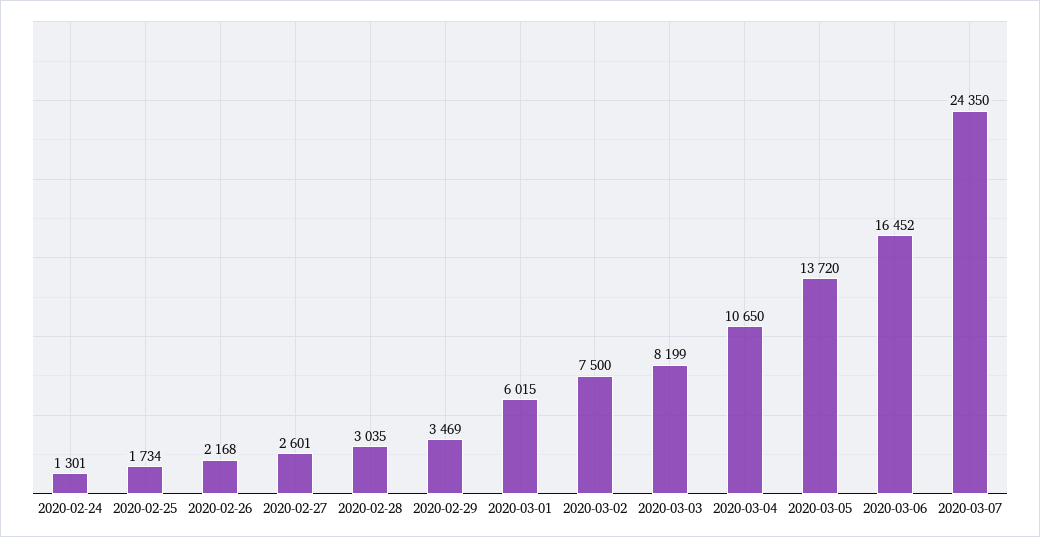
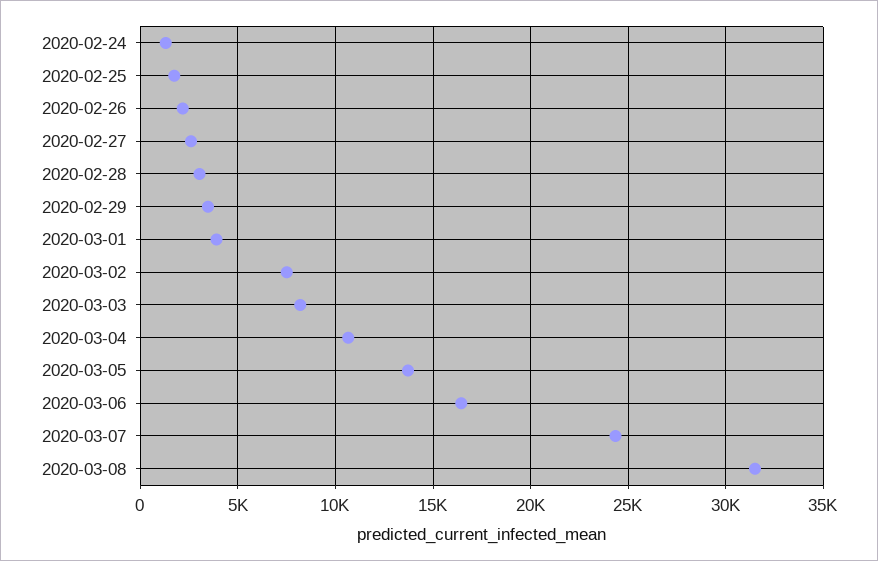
2020-03-01: 6015 -> 4000
2020-03-08: none -> 31500

